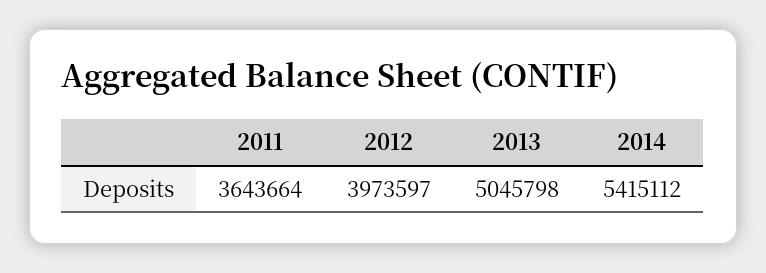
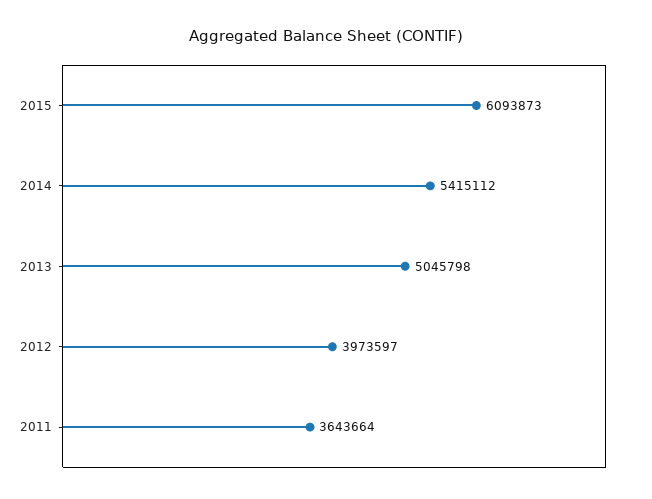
2015: none -> 6093873

